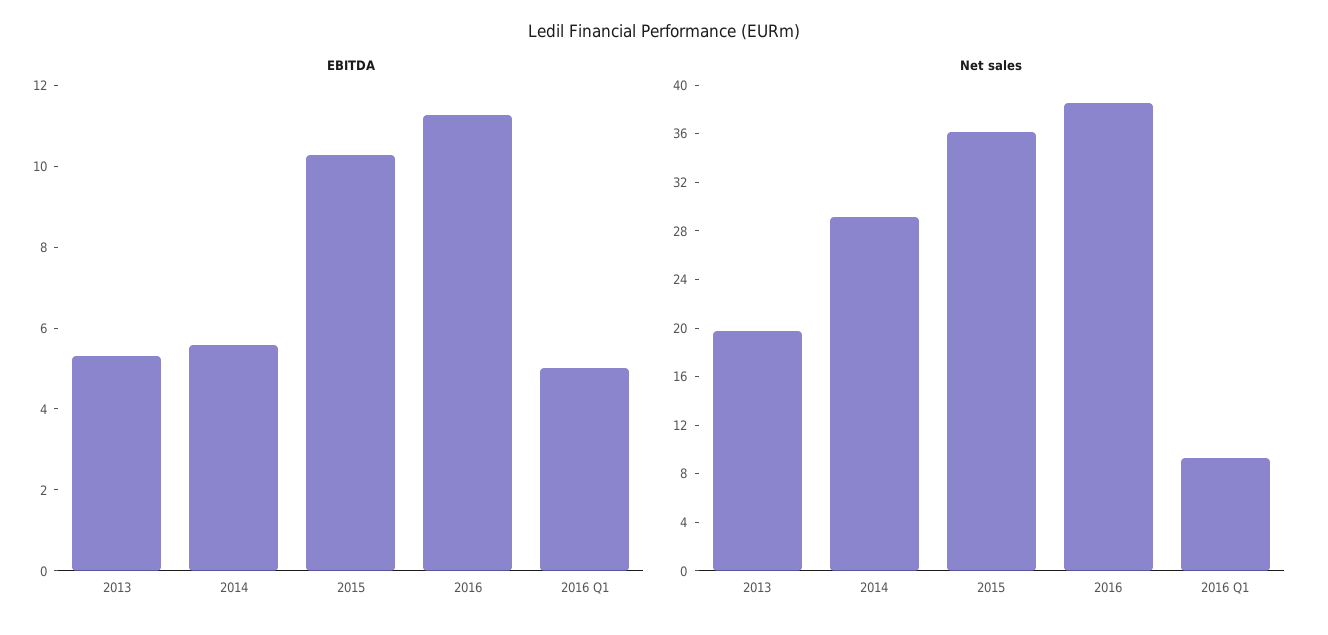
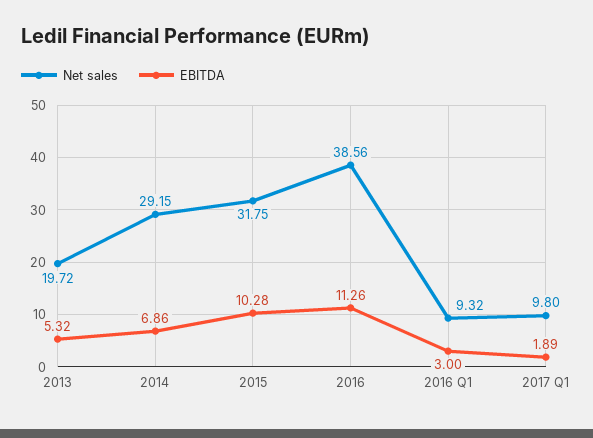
EBITDA, 2014: 5.5 -> 6.86
EBITDA, 2016 Q1: 5 -> 3
Net sales, 2015: 36 -> 31.75
Net sales, 2017 Q1: none -> 9.8
EBITDA, 2017 Q1: none -> 1.89

